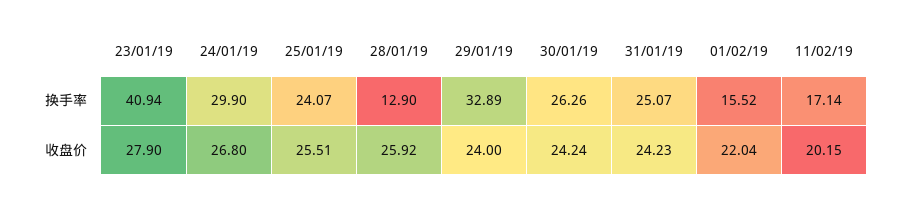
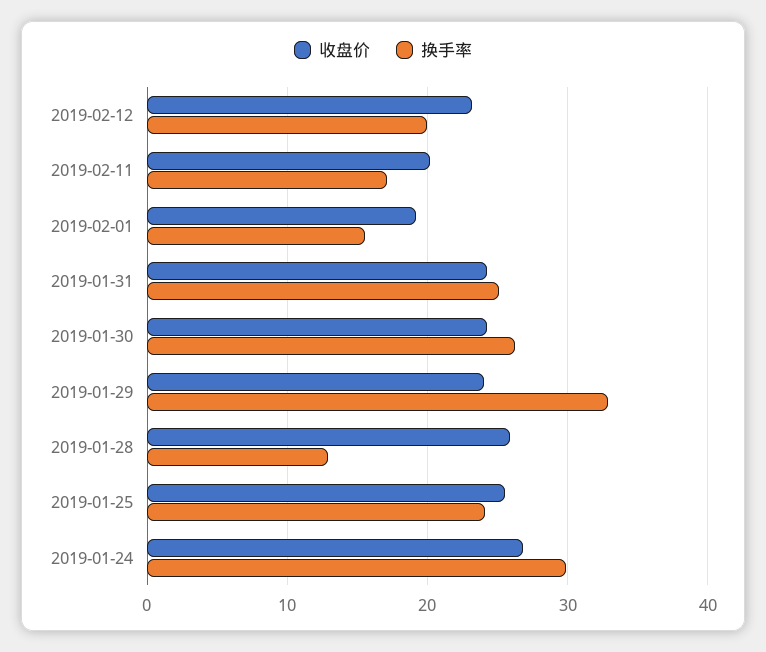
换手率, 23/01/19: 40.94 -> none
收盘价, 23/01/19: 27.9 -> none
收盘价, 01/02/19: 22.04 -> 19
收盘价, 2019-02-12: none -> 23
换手率, 2019-02-12: none -> 20

